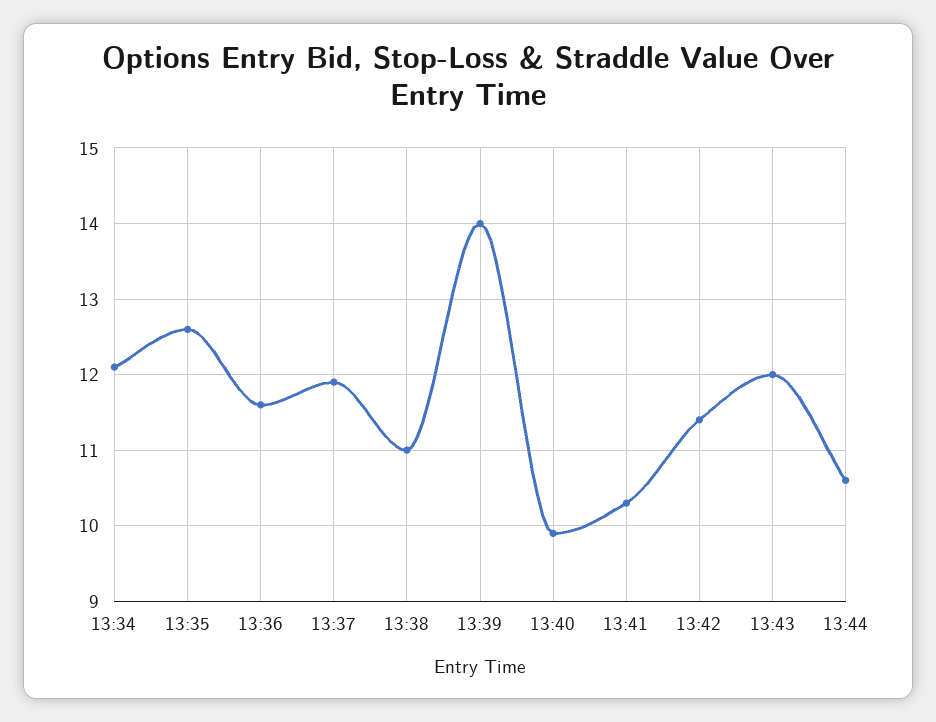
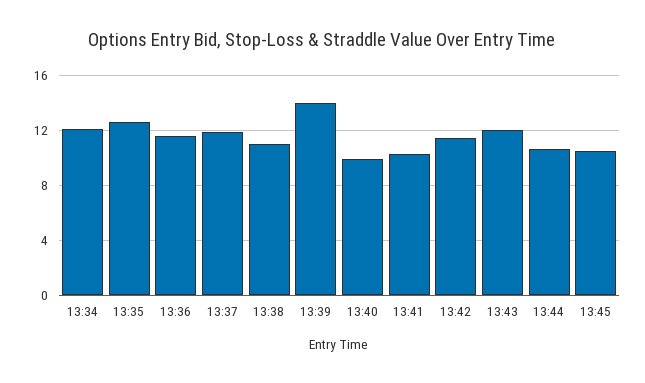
13:45: none -> 10.5

